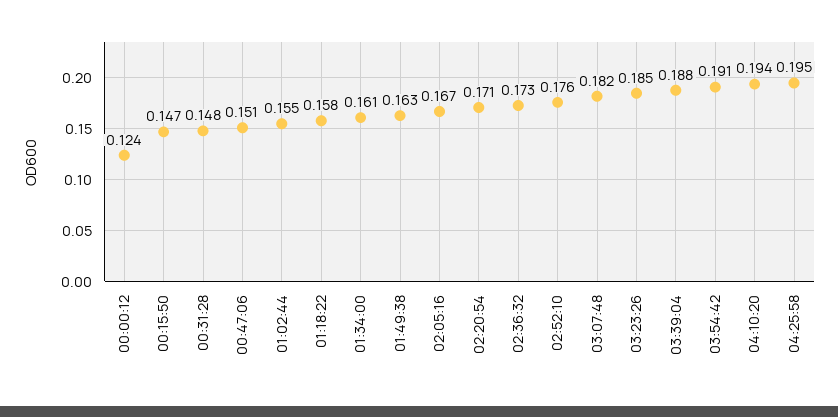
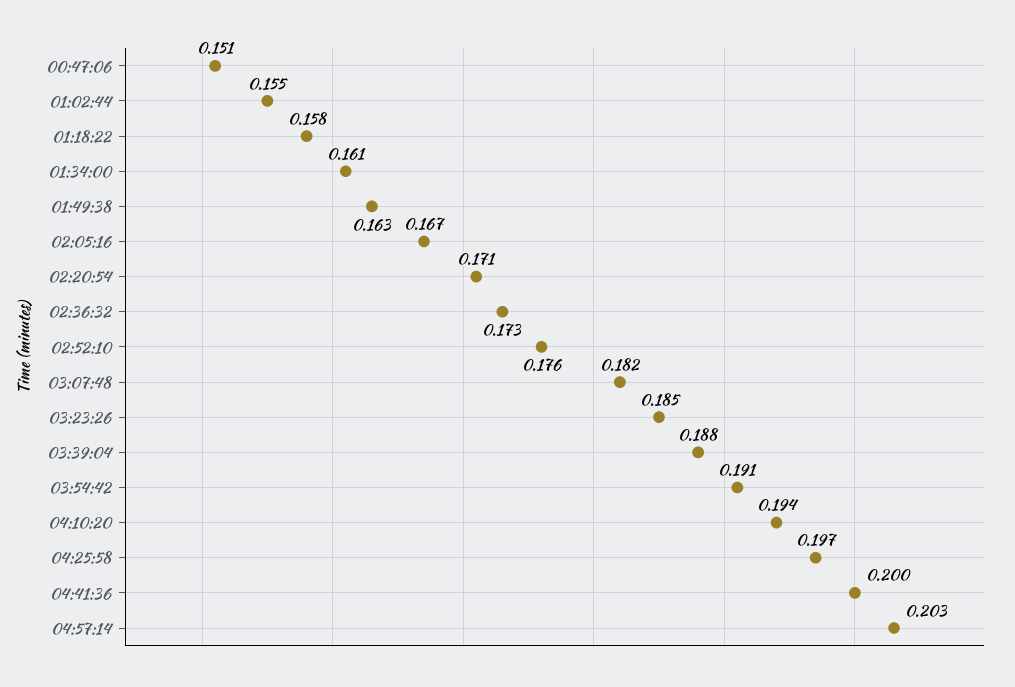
00:00:12: 0.124 -> none
00:15:50: 0.147 -> none
00:31:28: 0.148 -> none
04:25:58: 0.195 -> 0.197
04:41:36: none -> 0.2
04:57:14: none -> 0.203

